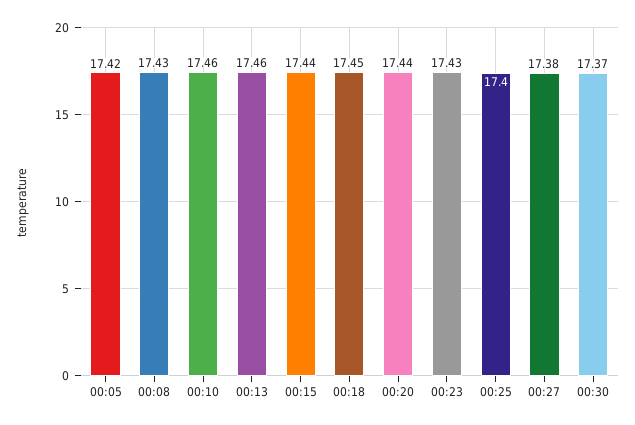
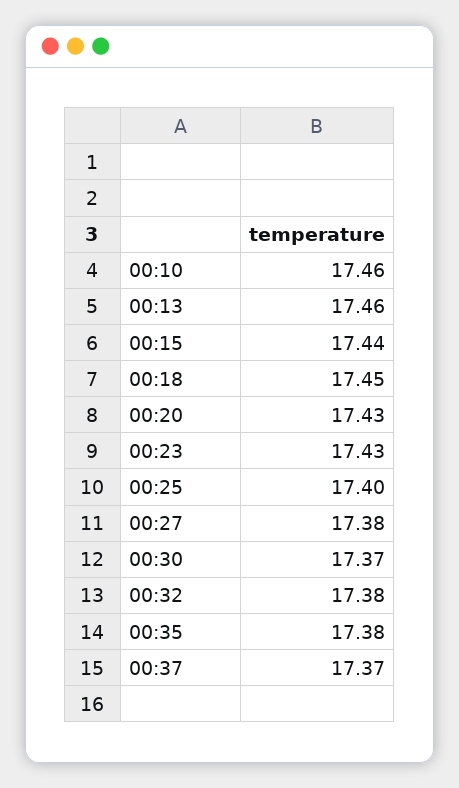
00:05: 17.42 -> none
00:08: 17.43 -> none
00:20: 17.44 -> 17.43
00:32: none -> 17.38
00:35: none -> 17.38
00:37: none -> 17.37

